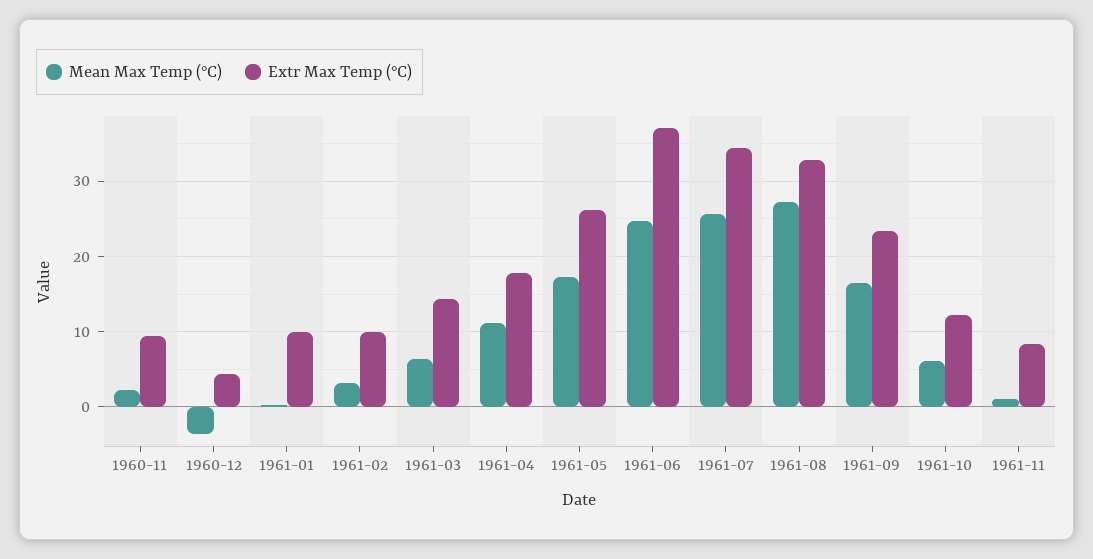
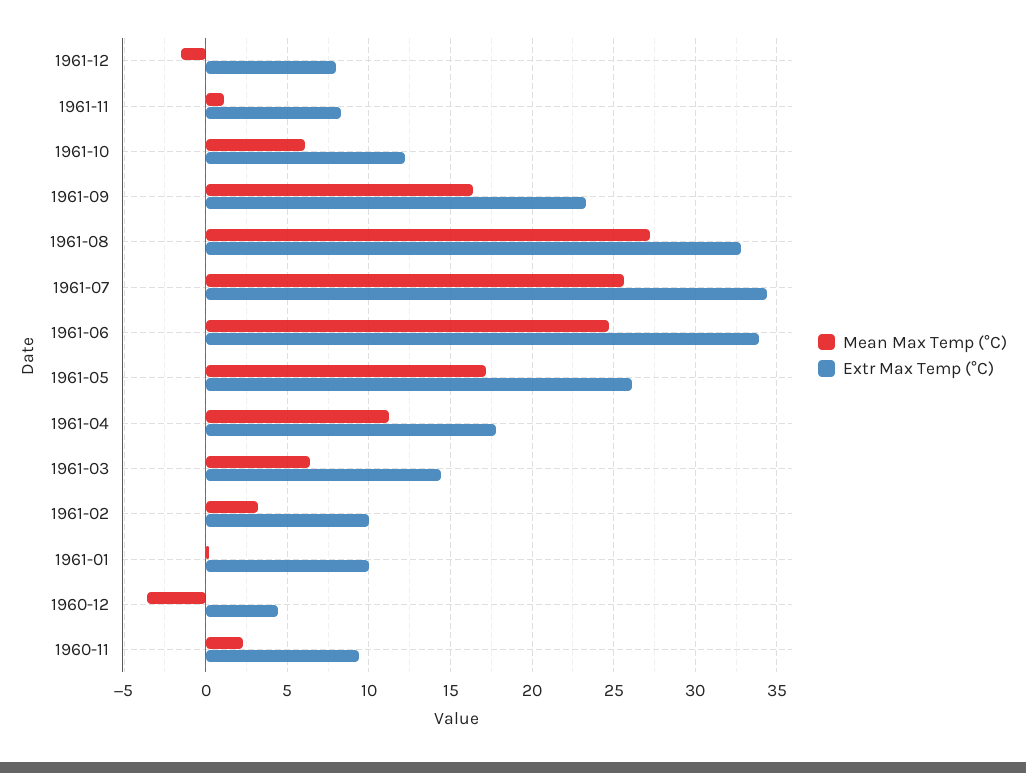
Extr Max Temp (°C), 1961-06: 37 -> 34
Mean Max Temp (°C), 1961-12: none -> -1.5
Extr Max Temp (°C), 1961-12: none -> 8

